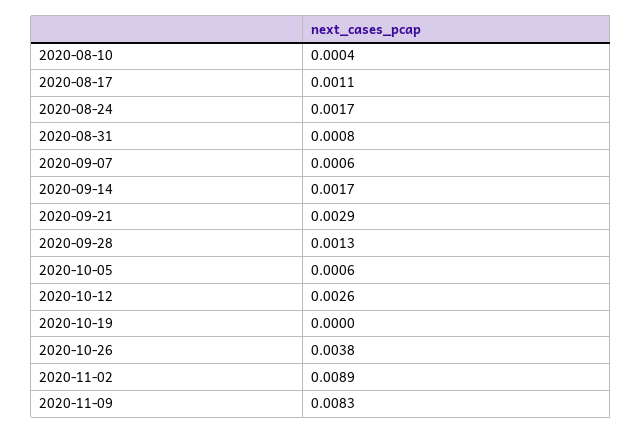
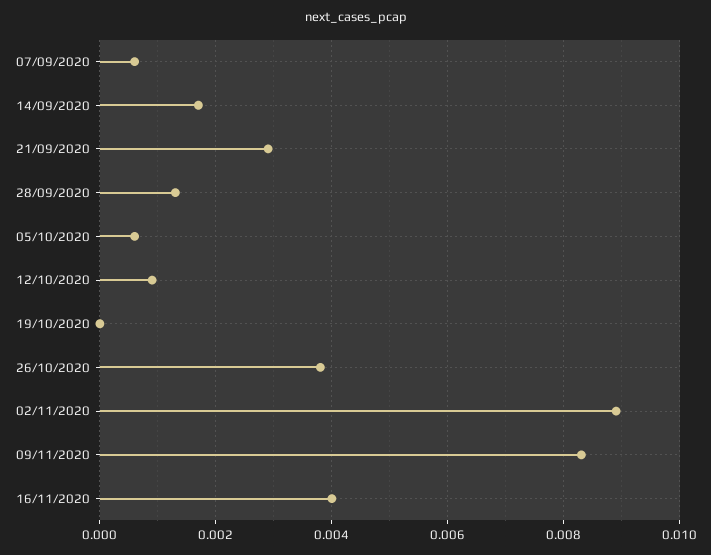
2020-08-10: 0.0004 -> none
2020-08-17: 0.0011 -> none
2020-08-24: 0.0017 -> none
2020-08-31: 0.0008 -> none
2020-10-12: 0.0026 -> 0.001
16/11/2020: none -> 0.004

